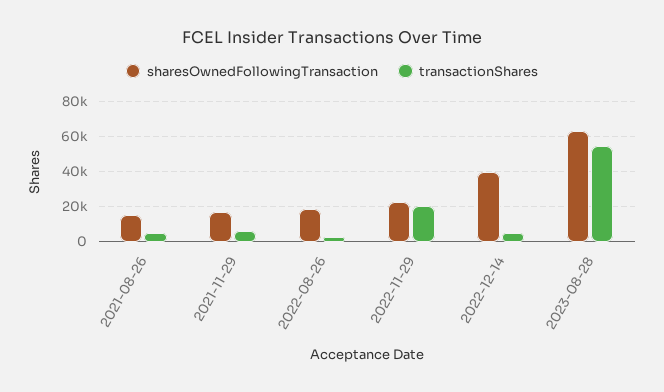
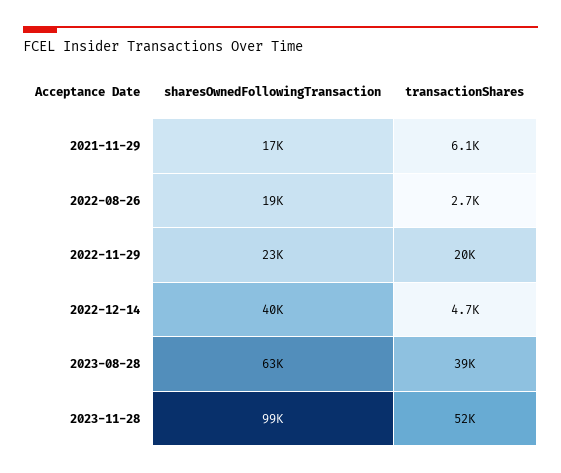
sharesOwnedFollowingTransaction, 2021-08-26: 15000 -> none
transactionShares, 2021-08-26: 5000 -> none
transactionShares, 2023-08-28: 55000 -> 39000
sharesOwnedFollowingTransaction, 2023-11-28: none -> 99000
transactionShares, 2023-11-28: none -> 52000

